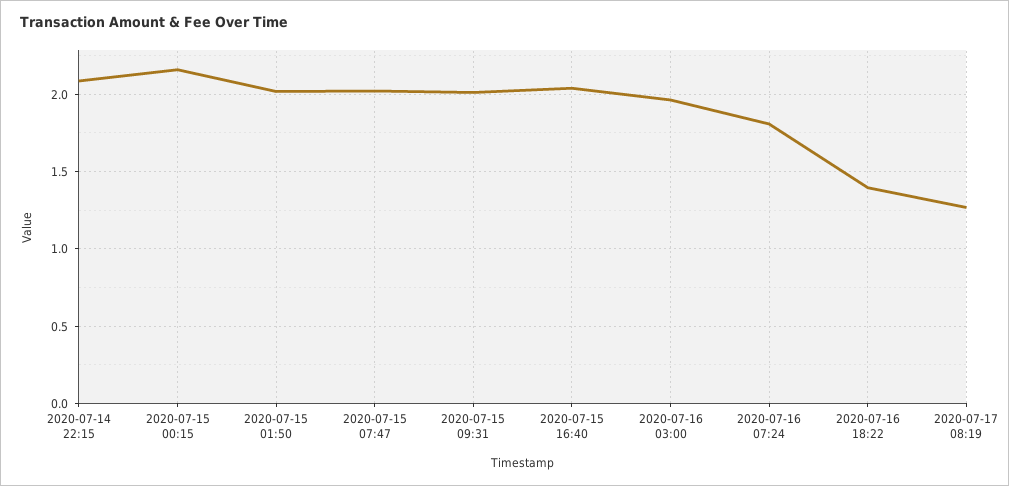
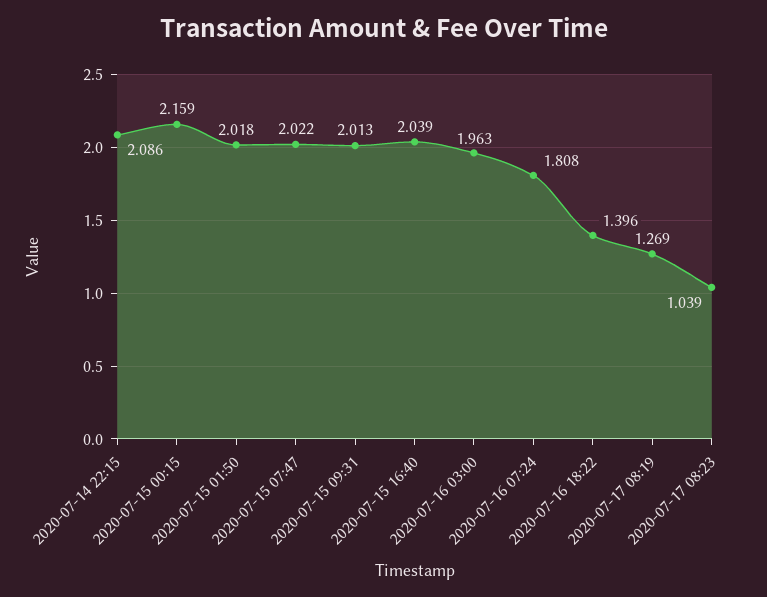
2020-07-17 08:23: none -> 1.039

